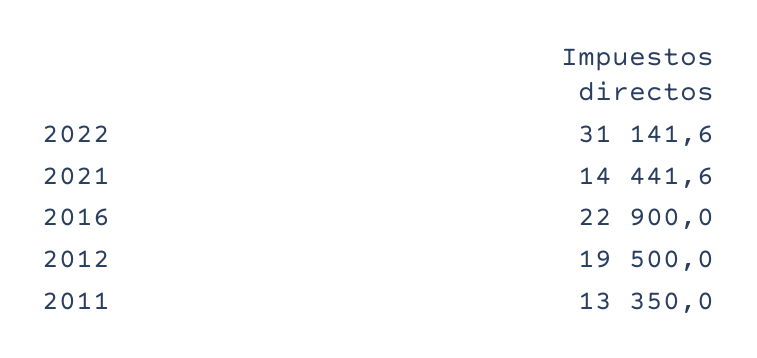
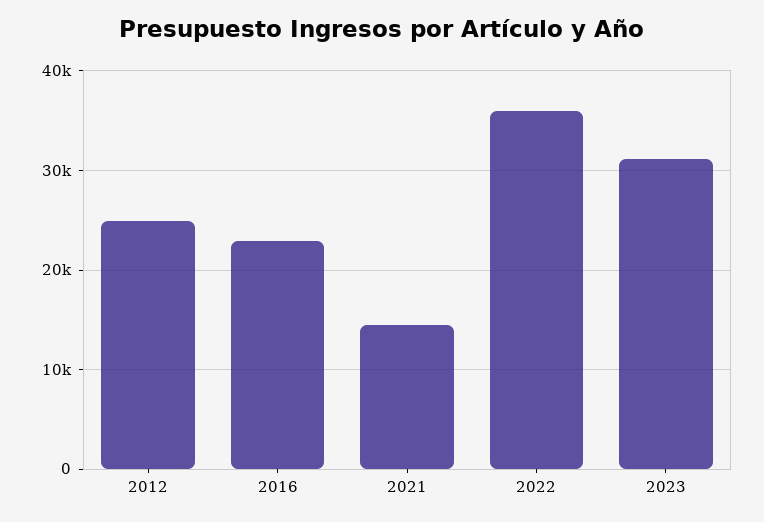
2022: 31141.6 -> 36000
2012: 19500 -> 25000
2011: 13350 -> none
2023: none -> 31000

